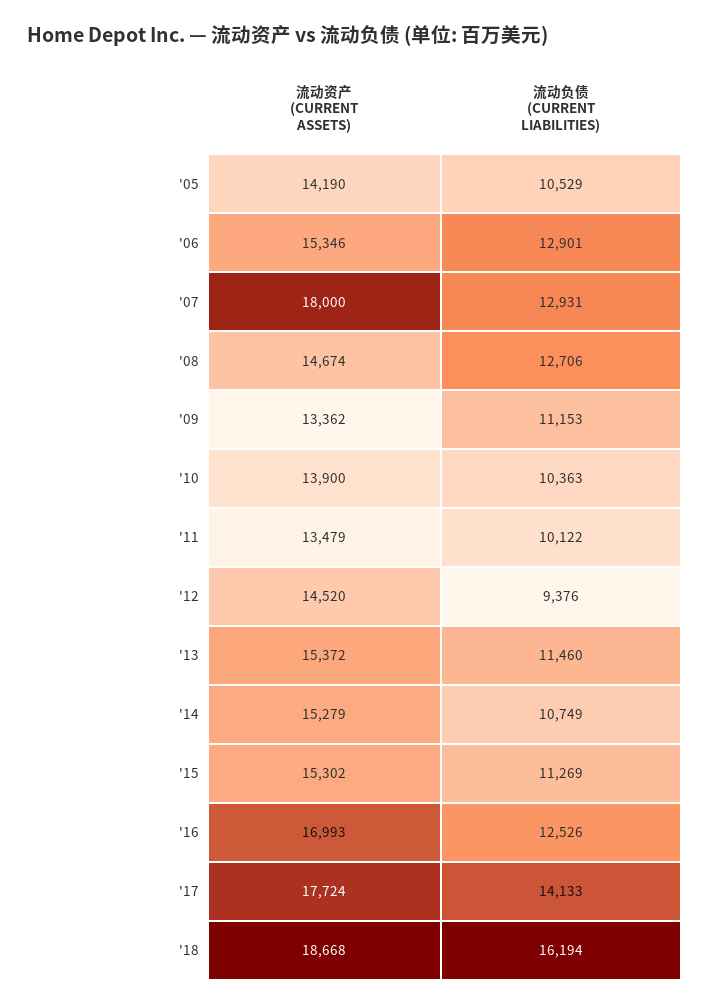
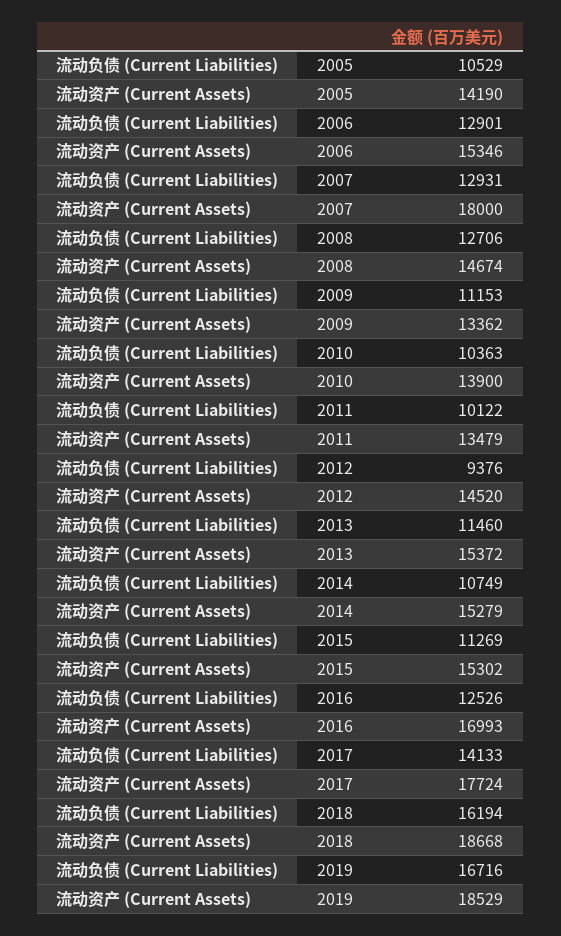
流动负债 (CURRENT LIABILITIES), 2019: none -> 16716
流动资产 (CURRENT ASSETS), 2019: none -> 18529

